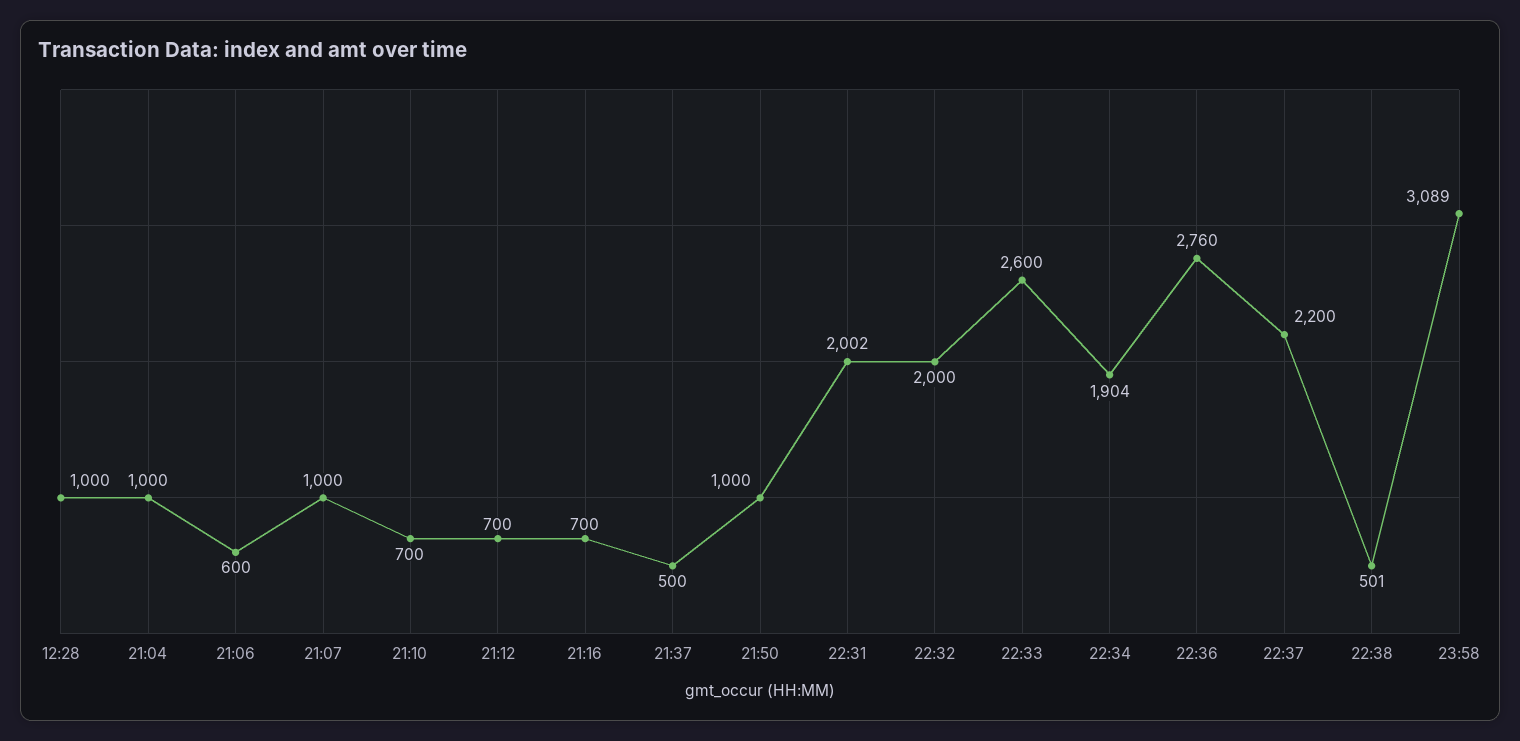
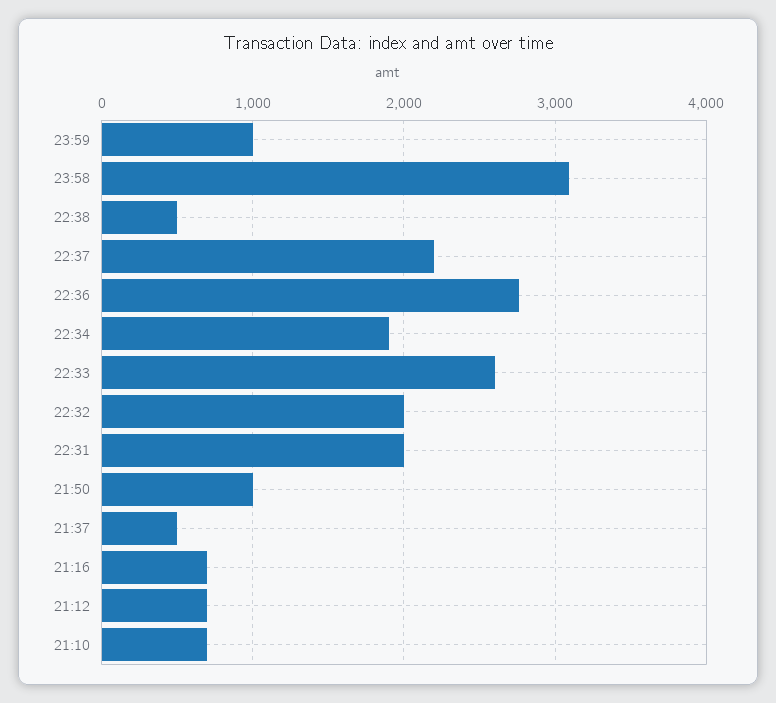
12:28: 1000 -> none
21:04: 1000 -> none
21:06: 600 -> none
21:07: 1000 -> none
23:59: none -> 1000

